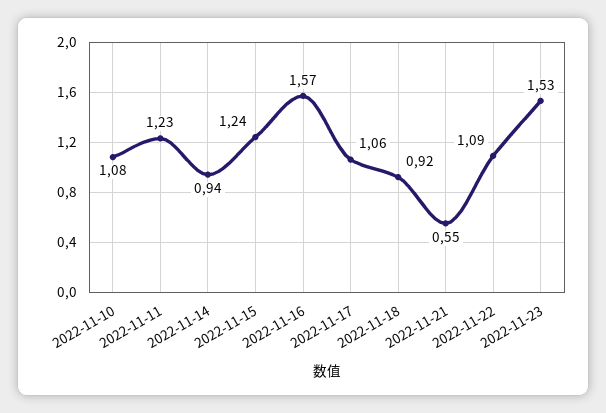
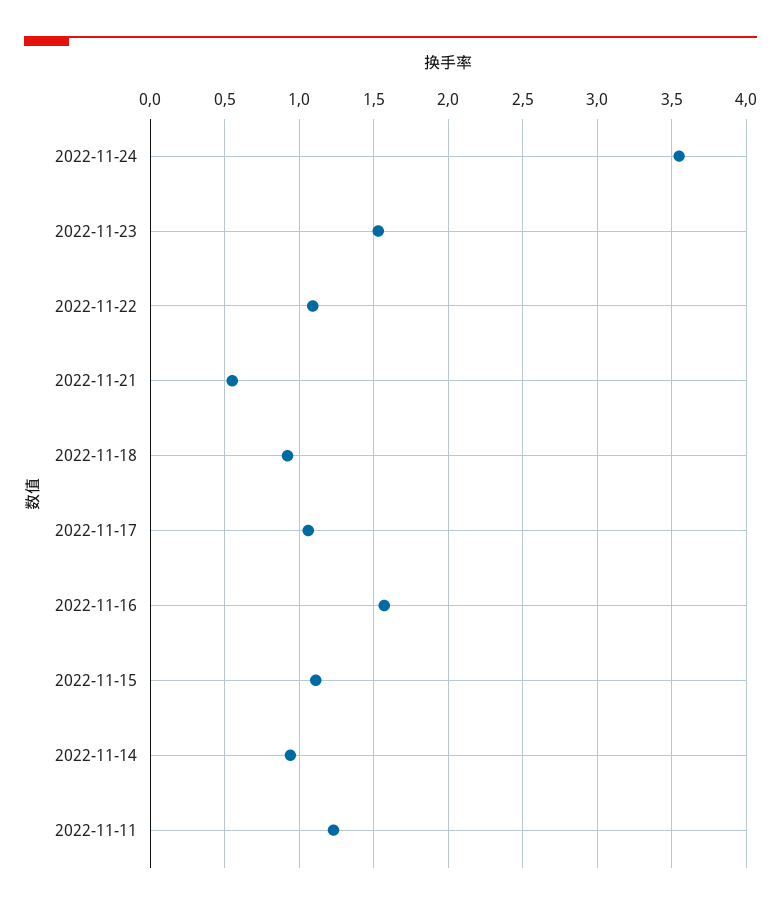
2022-11-10: 1.08 -> none
2022-11-15: 1.24 -> 1.1
2022-11-24: none -> 3.55

